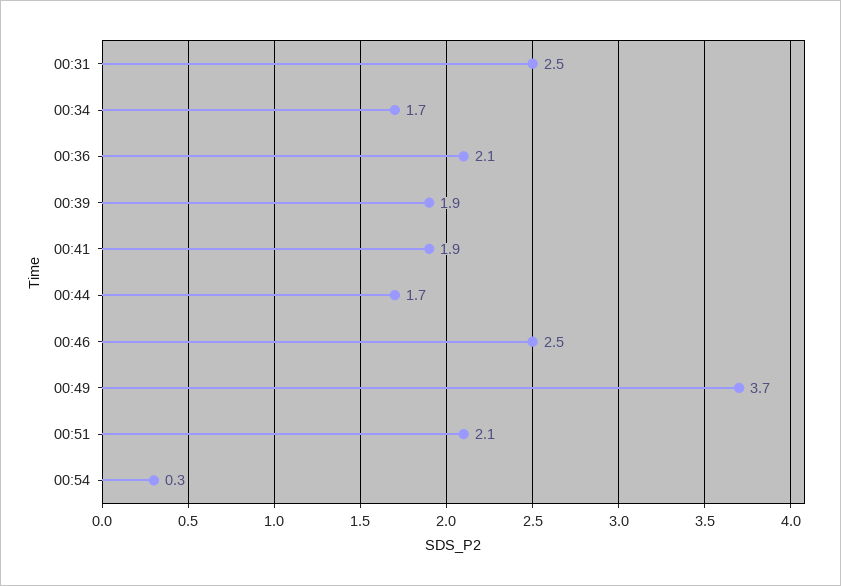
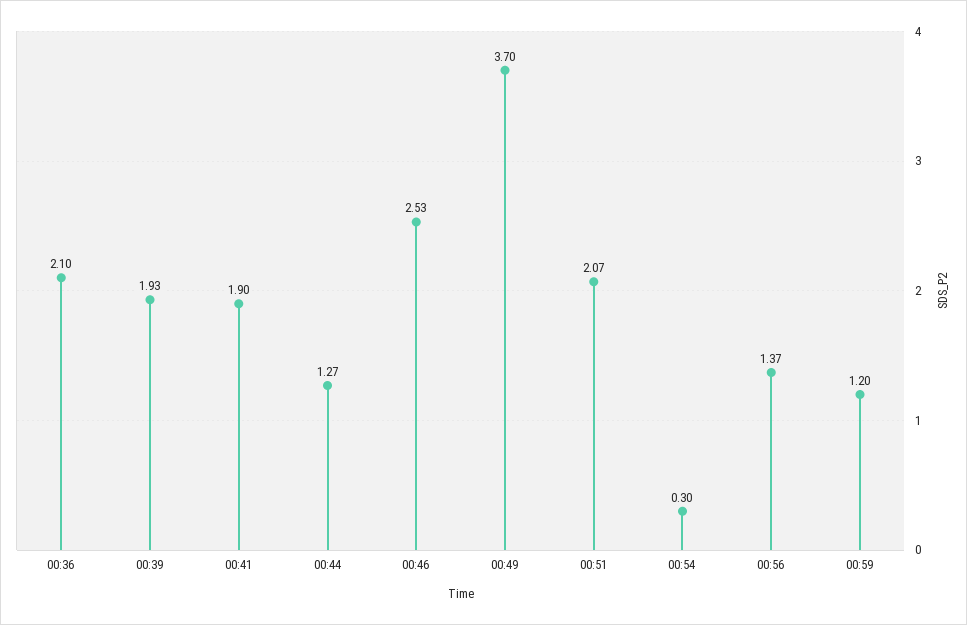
00:31: 2.5 -> none
00:34: 1.7 -> none
00:44: 1.7 -> 1.27
00:56: none -> 1.37
00:59: none -> 1.2

